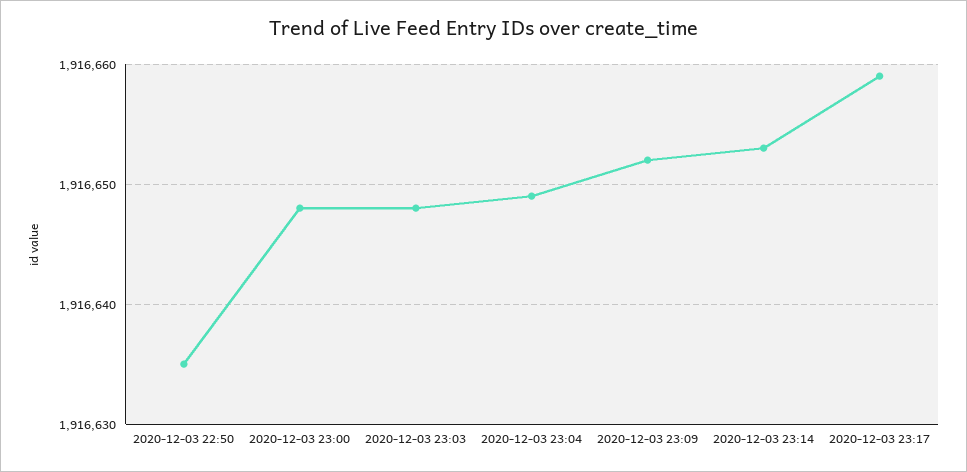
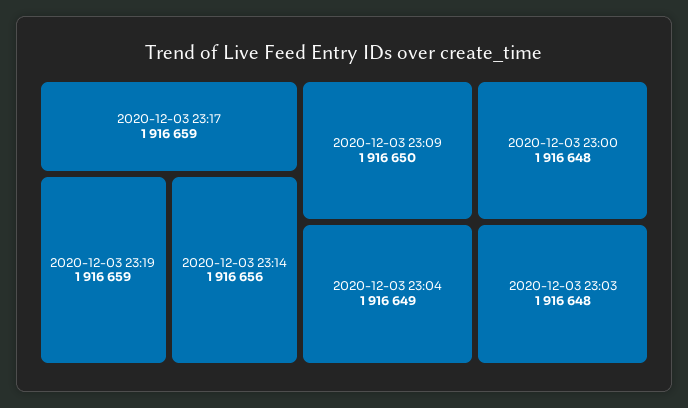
2020-12-03 22:50: 1916635 -> none
2020-12-03 23:09: 1916652 -> 1916650
2020-12-03 23:14: 1916653 -> 1916656
2020-12-03 23:19: none -> 1916659

